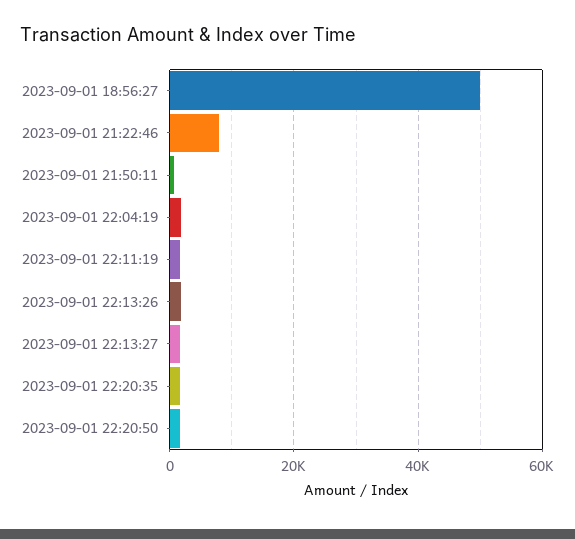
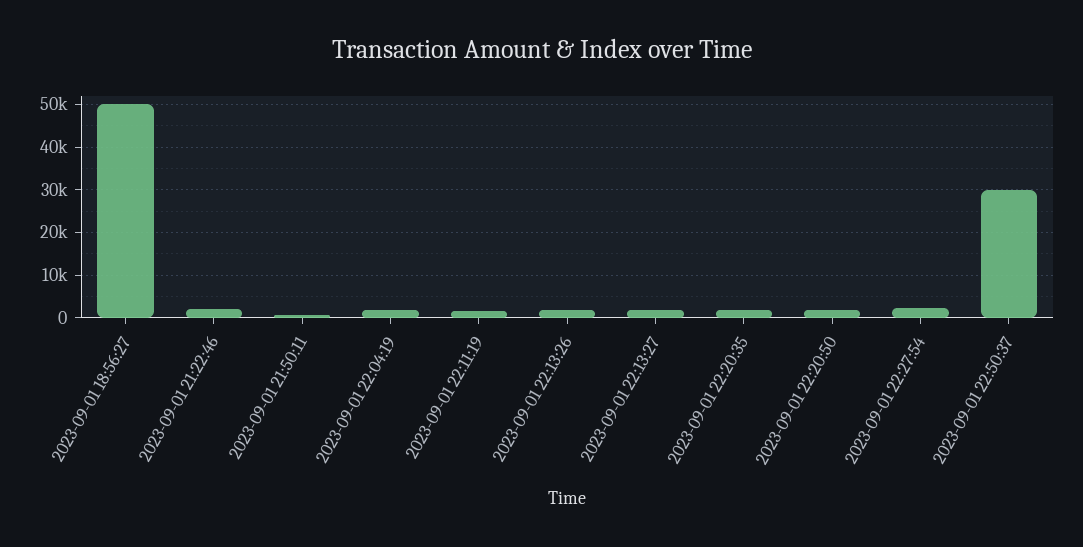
2023-09-01 21:22:46: 8000 -> 2000
2023-09-01 22:27:54: none -> 2000
2023-09-01 22:50:37: none -> 30000

